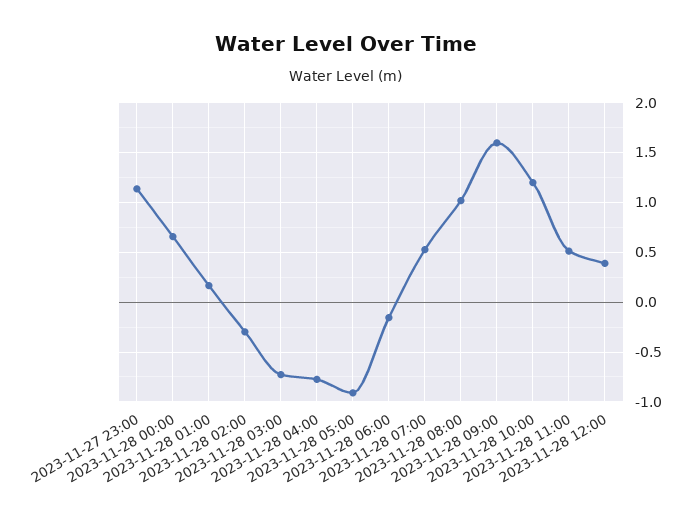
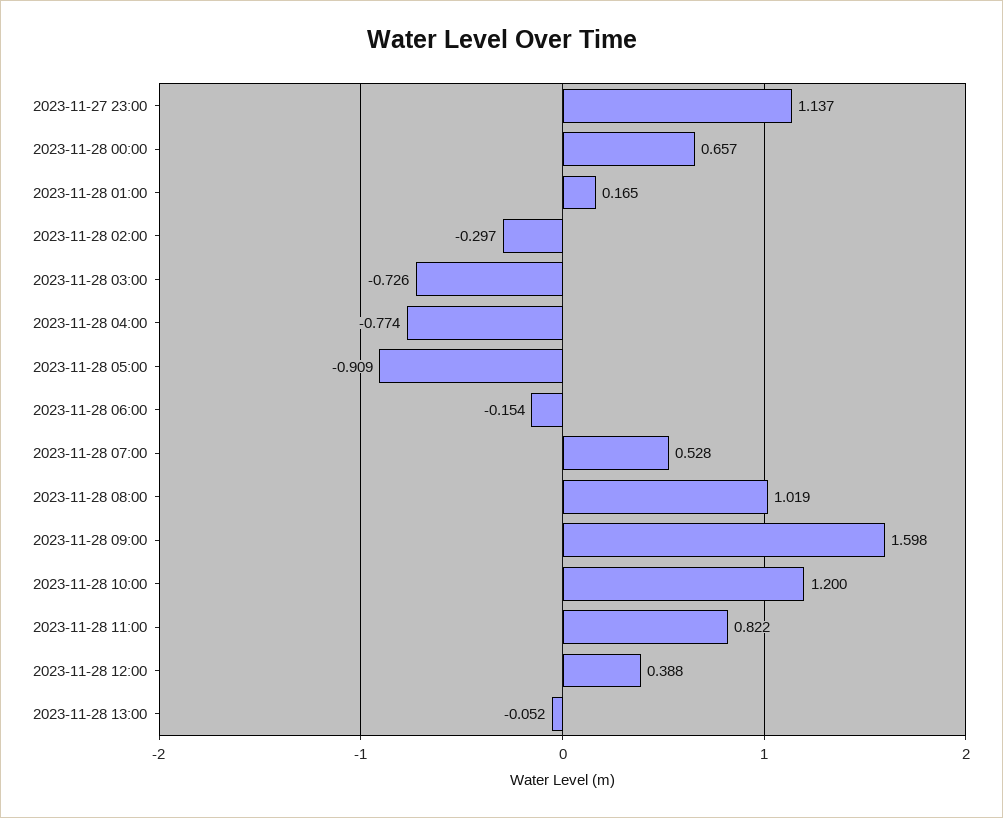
2023-11-28 11:00: 0.5 -> 0.822
2023-11-28 13:00: none -> -0.052

